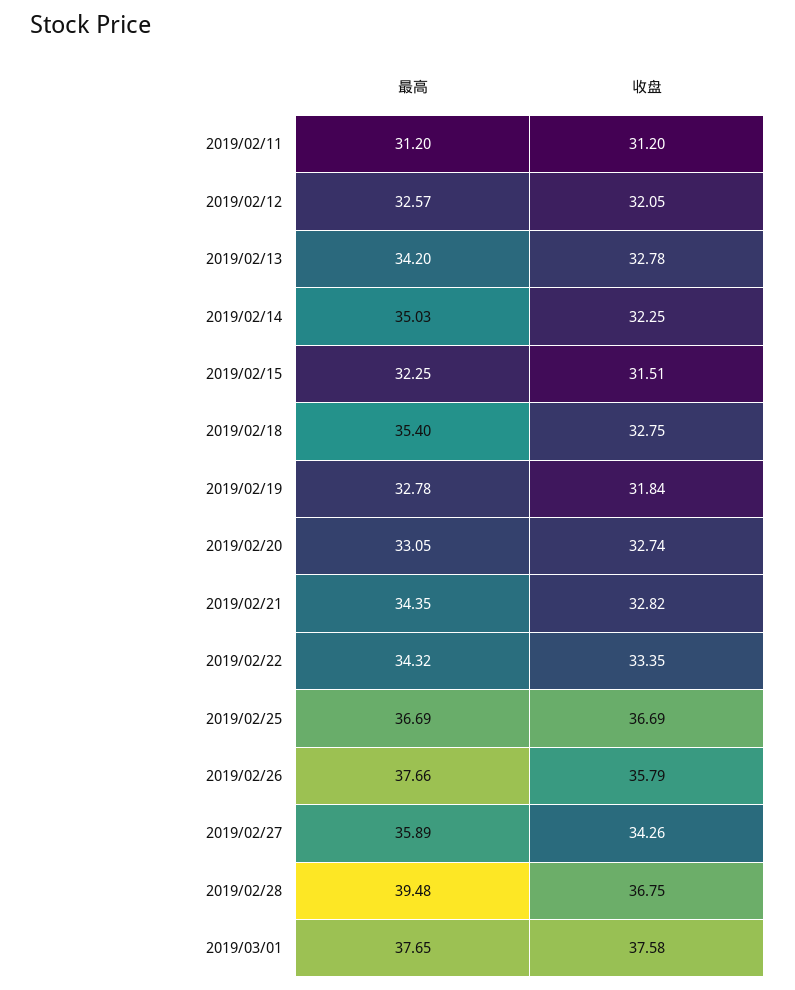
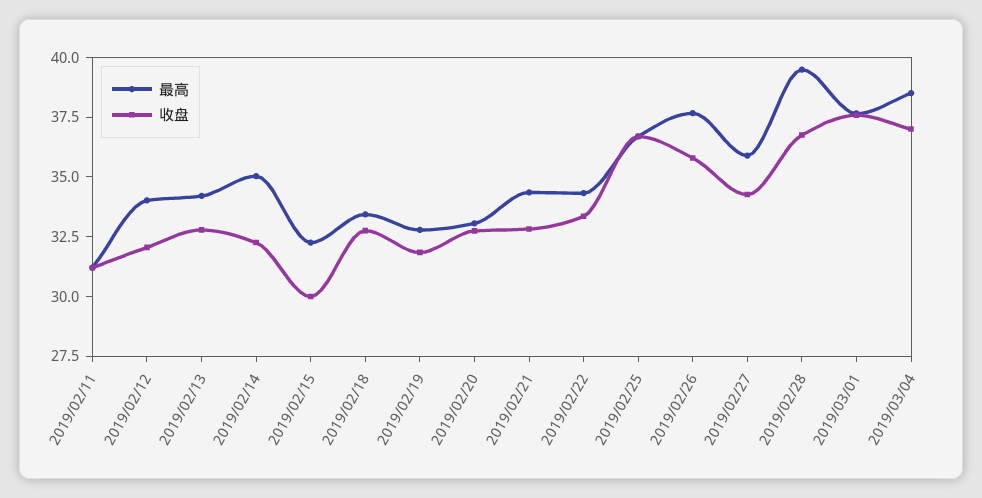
最高, 2019/02/12: 32.57 -> 34
收盘, 2019/02/15: 31.51 -> 30
最高, 2019/02/18: 35.4 -> 33.5
最高, 2019/03/04: none -> 38.5
收盘, 2019/03/04: none -> 37

